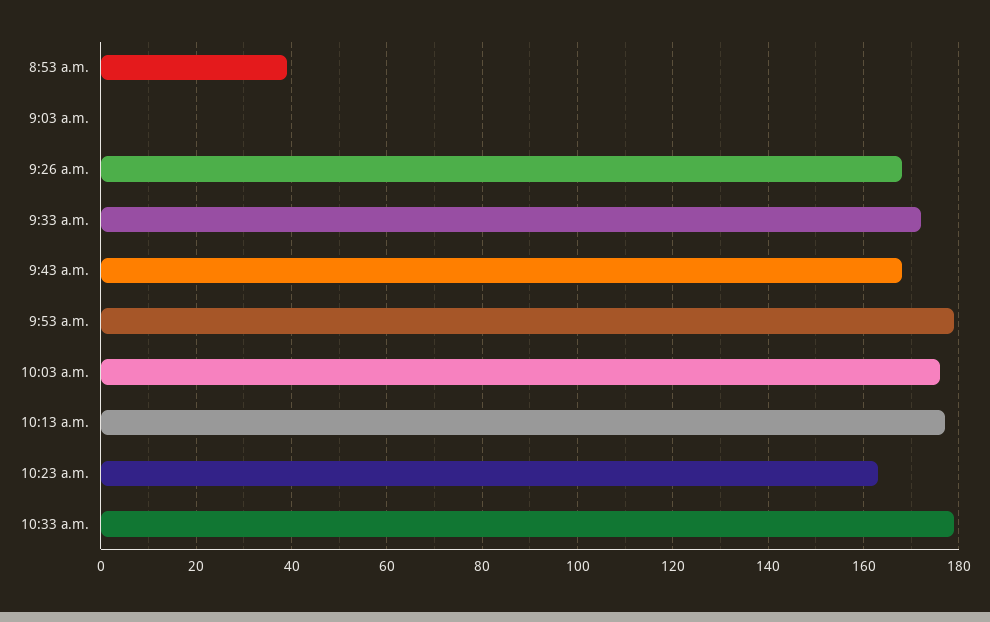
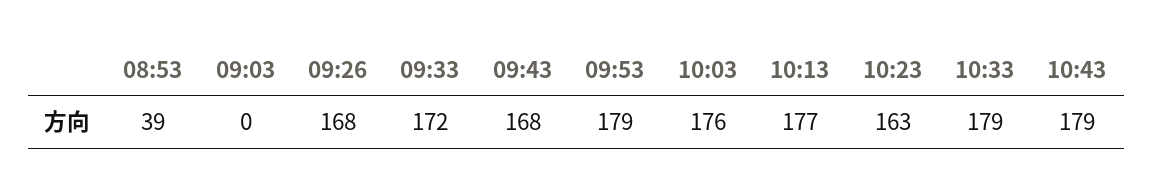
10:43: none -> 179

